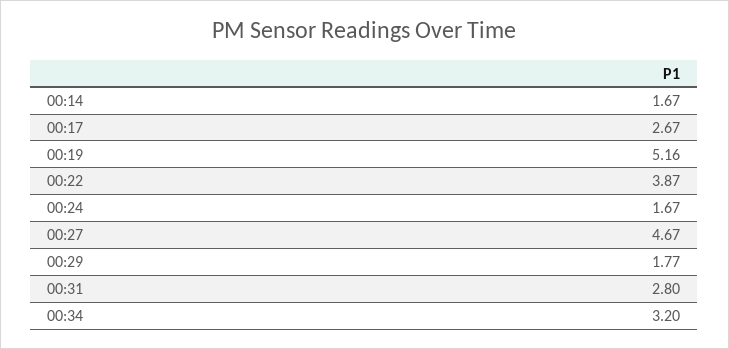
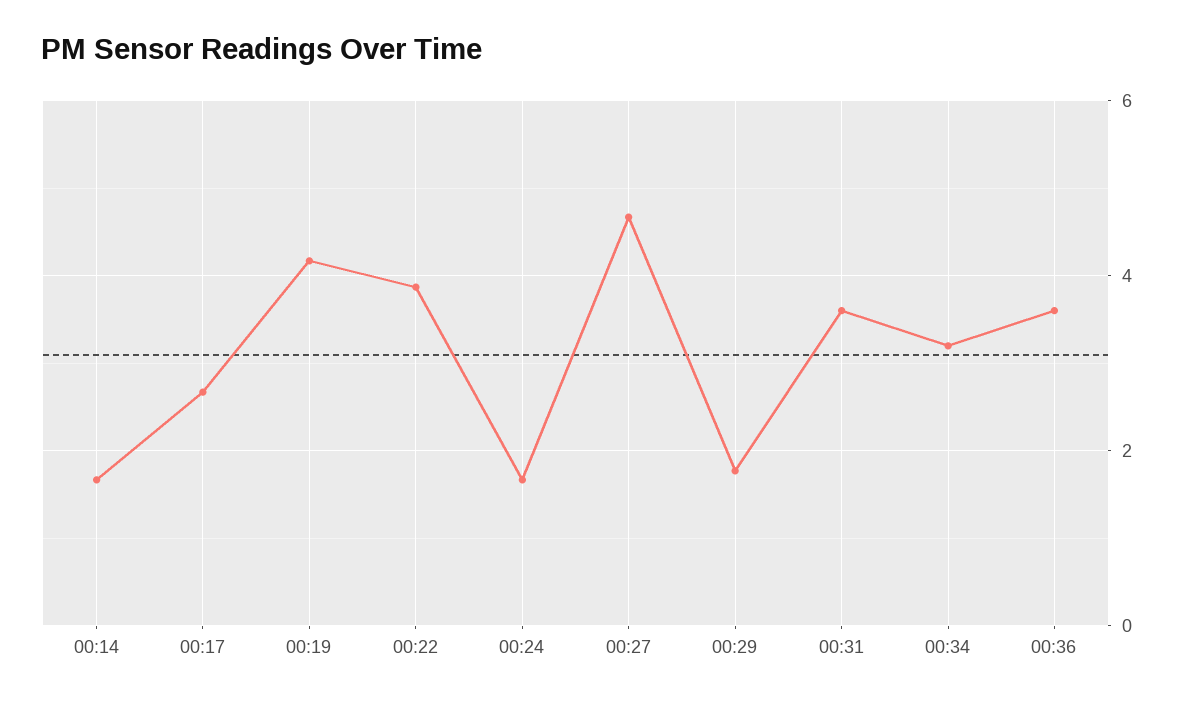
00:19: 5.16 -> 4.2
00:31: 2.8 -> 3.6
00:36: none -> 3.6

